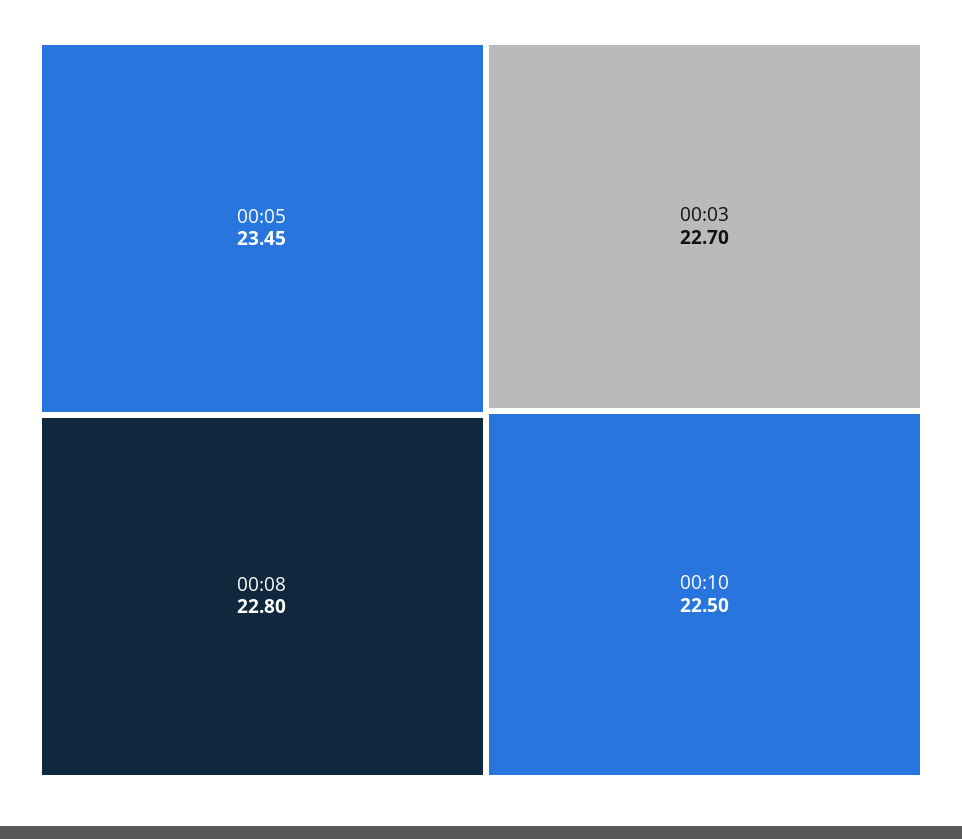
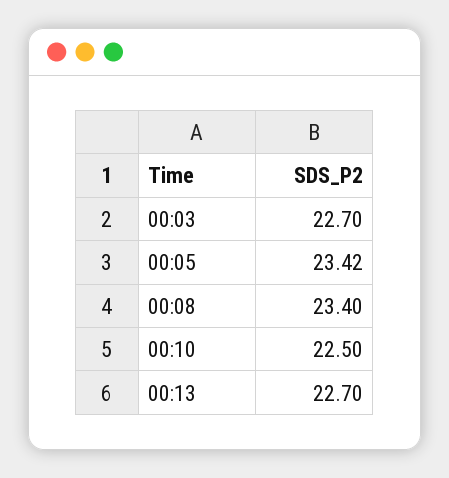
00:05: 23.45 -> 23.42
00:08: 22.8 -> 23.4
00:13: none -> 22.7

